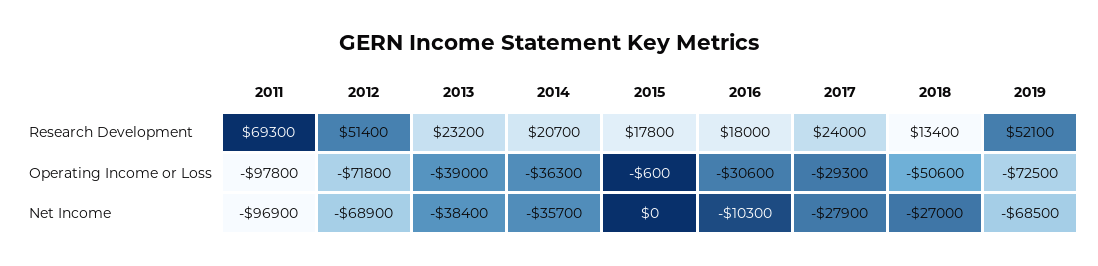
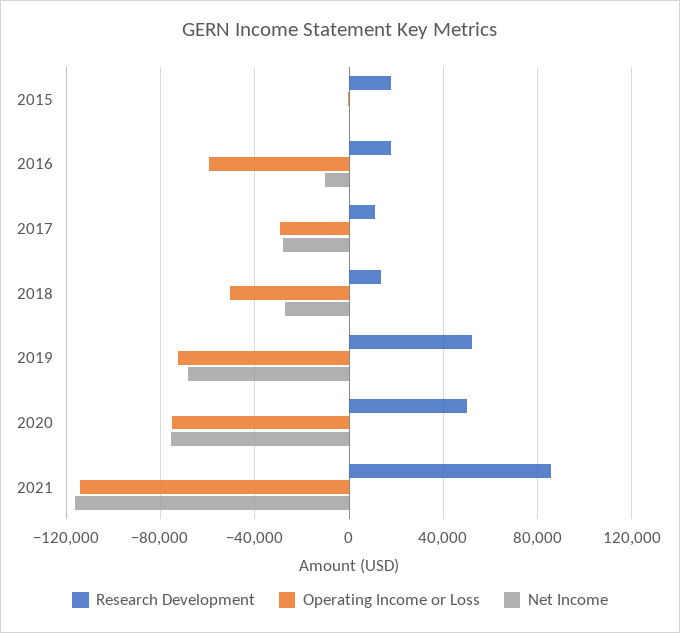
Research Development, 2011: 69300 -> none
Research Development, 2012: 51400 -> none
Research Development, 2013: 23200 -> none
Research Development, 2014: 20700 -> none
Research Development, 2017: 24000 -> 10000
Operating Income or Loss, 2011: -97800 -> none
Operating Income or Loss, 2012: -71800 -> none
Operating Income or Loss, 2013: -39000 -> none
Operating Income or Loss, 2014: -36300 -> none
Operating Income or Loss, 2016: -30600 -> -60000
Net Income, 2011: -96900 -> none
Net Income, 2012: -68900 -> none
Net Income, 2013: -38400 -> none
Net Income, 2014: -35700 -> none
Research Development, 2020: none -> 50000
Operating Income or Loss, 2020: none -> -75000
Net Income, 2020: none -> -75000
Research Development, 2021: none -> 85000
Operating Income or Loss, 2021: none -> -115000
Net Income, 2021: none -> -115000

